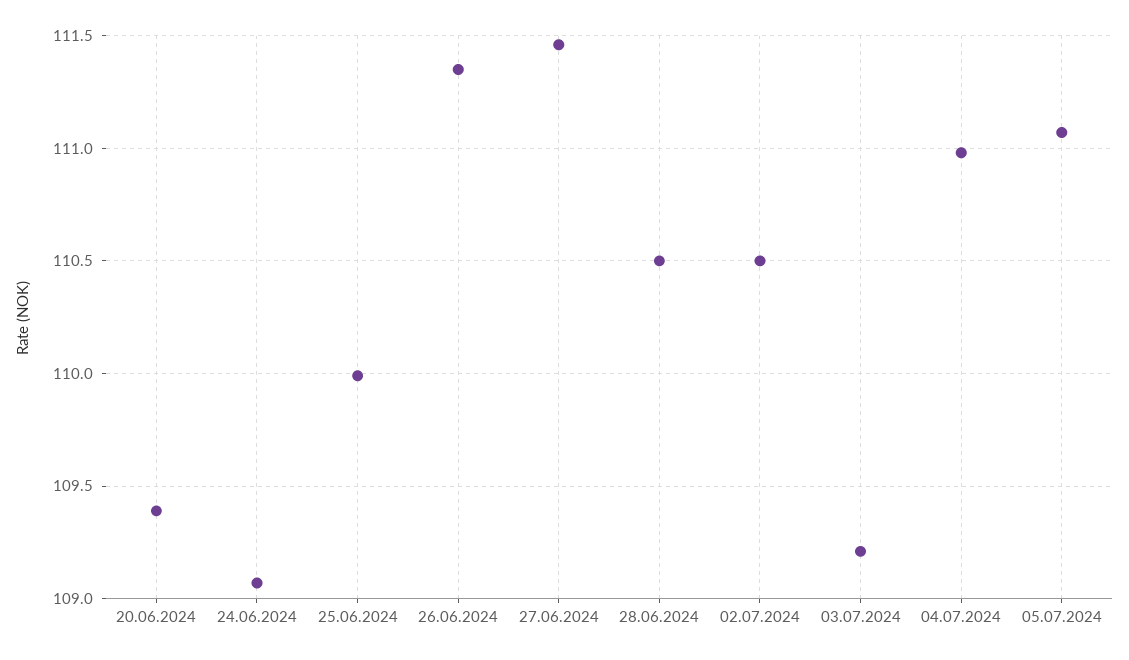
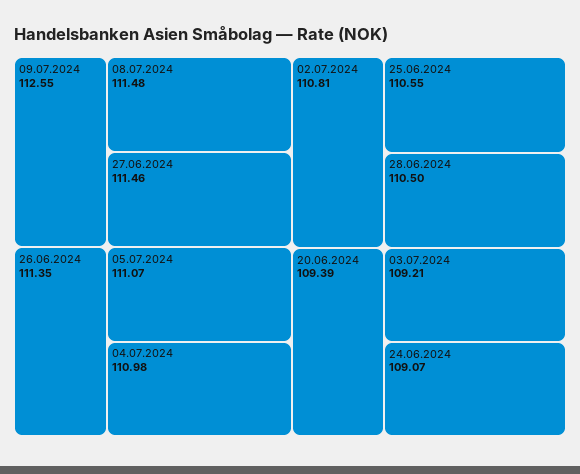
25.06.2024: 110 -> 110.55
02.07.2024: 110.5 -> 110.81
09.07.2024: none -> 112.55
08.07.2024: none -> 111.48

